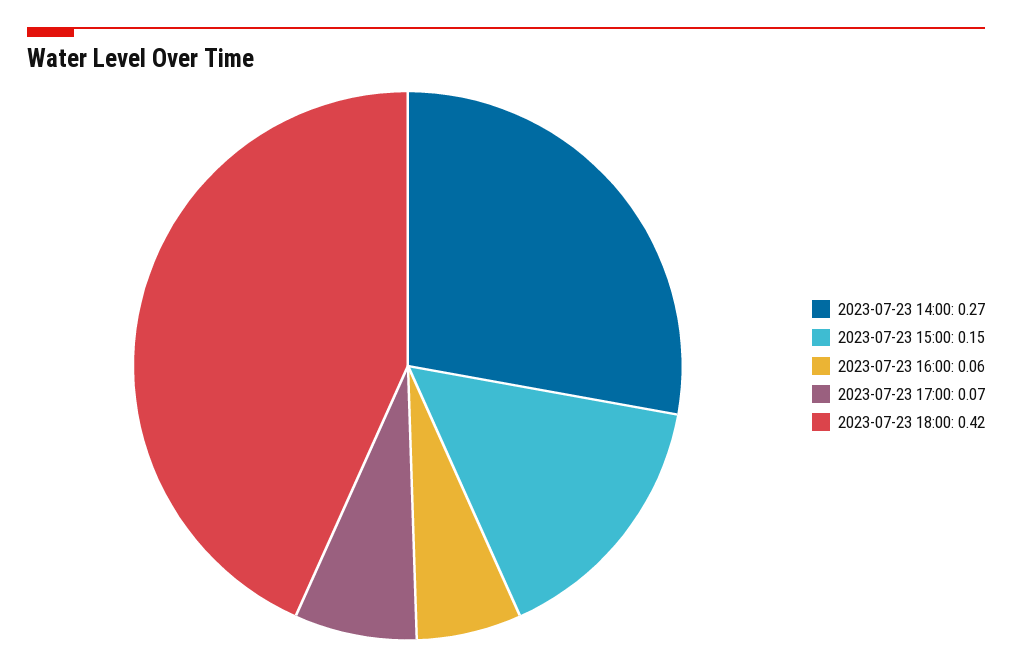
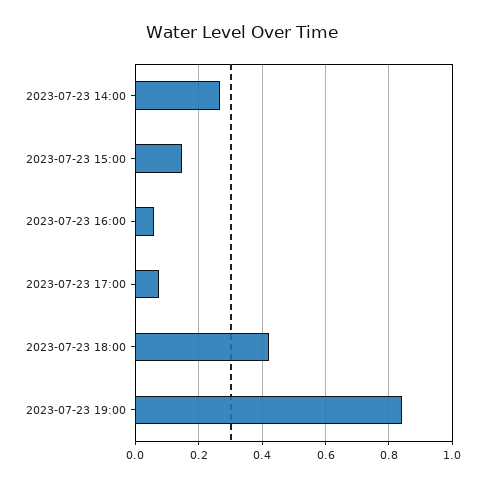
2023-07-23 19:00: none -> 0.84

